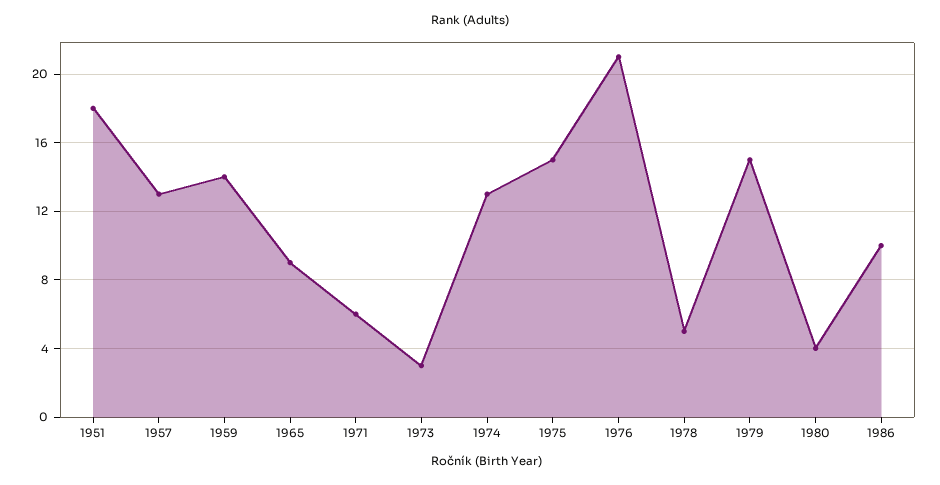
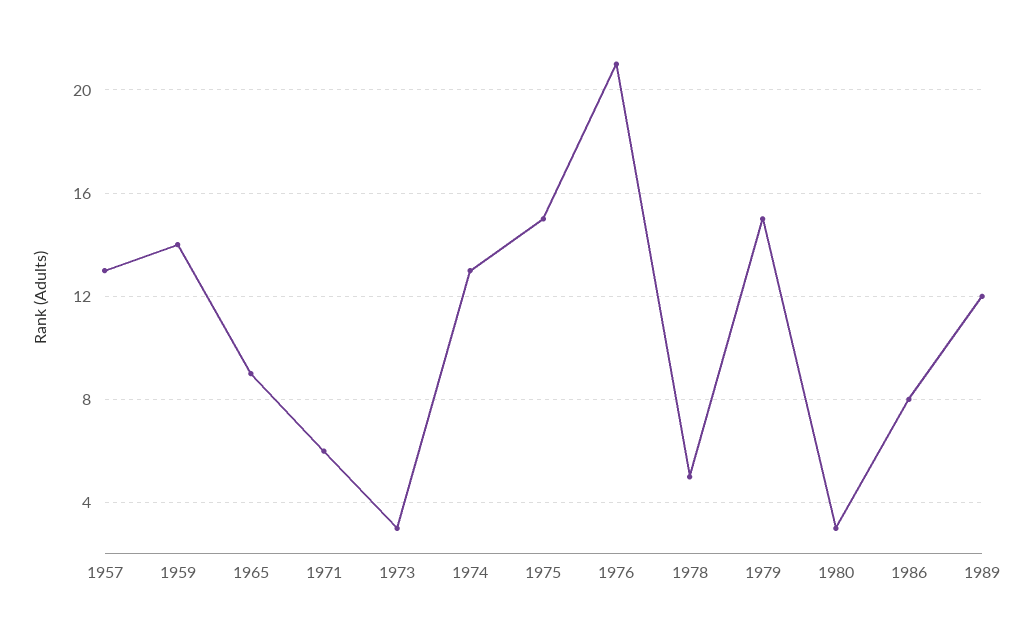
1951: 18 -> none
1980: 4 -> 3
1986: 10 -> 8
1989: none -> 12

